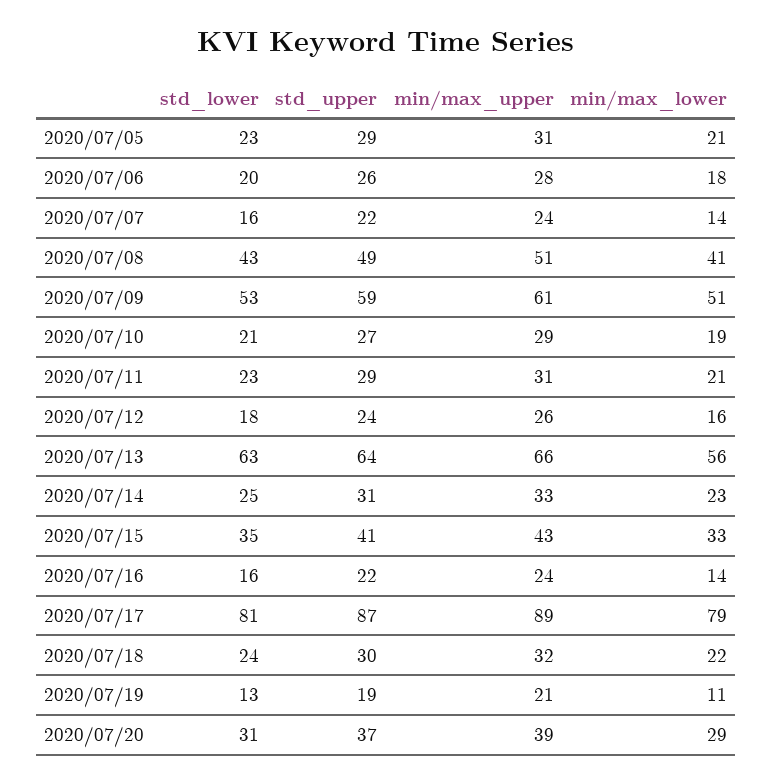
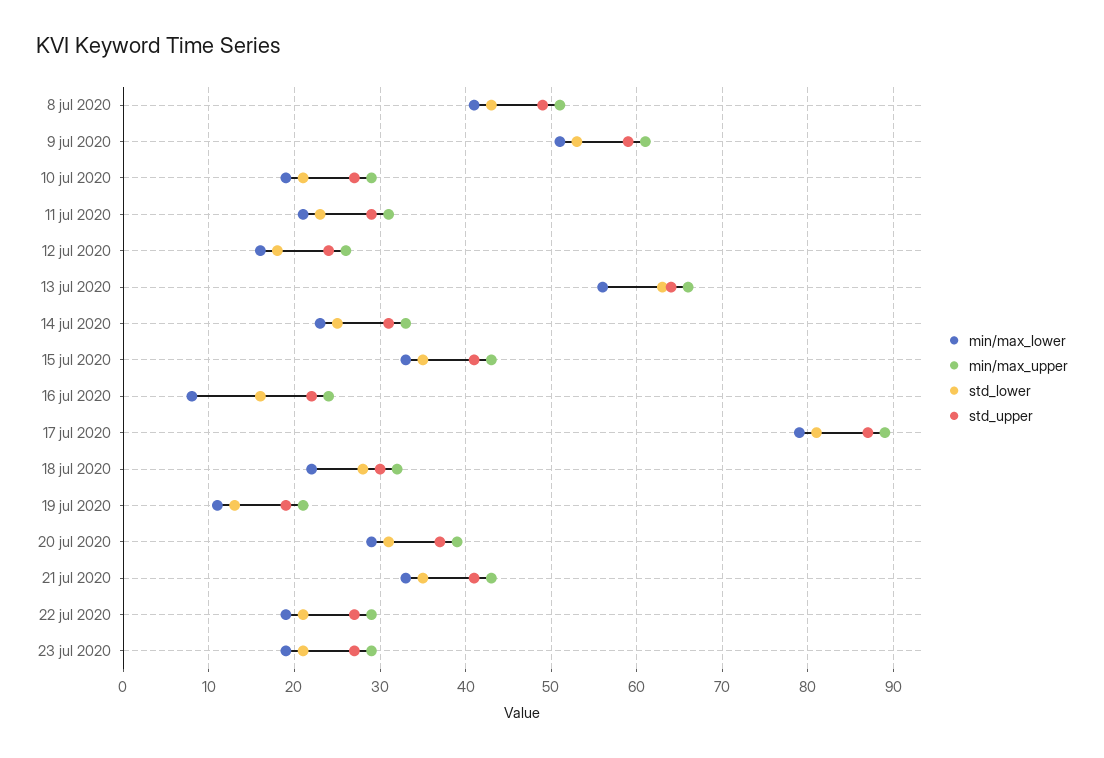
std_lower, 2020/07/05: 23 -> none
std_upper, 2020/07/05: 29 -> none
min/max_upper, 2020/07/05: 31 -> none
min/max_lower, 2020/07/05: 21 -> none
std_lower, 2020/07/06: 20 -> none
std_upper, 2020/07/06: 26 -> none
min/max_upper, 2020/07/06: 28 -> none
min/max_lower, 2020/07/06: 18 -> none
std_lower, 2020/07/07: 16 -> none
std_upper, 2020/07/07: 22 -> none
min/max_upper, 2020/07/07: 24 -> none
min/max_lower, 2020/07/07: 14 -> none
min/max_lower, 2020/07/16: 14 -> 8
std_lower, 2020/07/18: 24 -> 28
min/max_lower, 21 jul 2020: none -> 33
min/max_upper, 21 jul 2020: none -> 43
std_lower, 21 jul 2020: none -> 35
std_upper, 21 jul 2020: none -> 41
min/max_lower, 22 jul 2020: none -> 19
min/max_upper, 22 jul 2020: none -> 29
std_lower, 22 jul 2020: none -> 21
std_upper, 22 jul 2020: none -> 27
min/max_lower, 23 jul 2020: none -> 19
min/max_upper, 23 jul 2020: none -> 29
std_lower, 23 jul 2020: none -> 21
std_upper, 23 jul 2020: none -> 27

